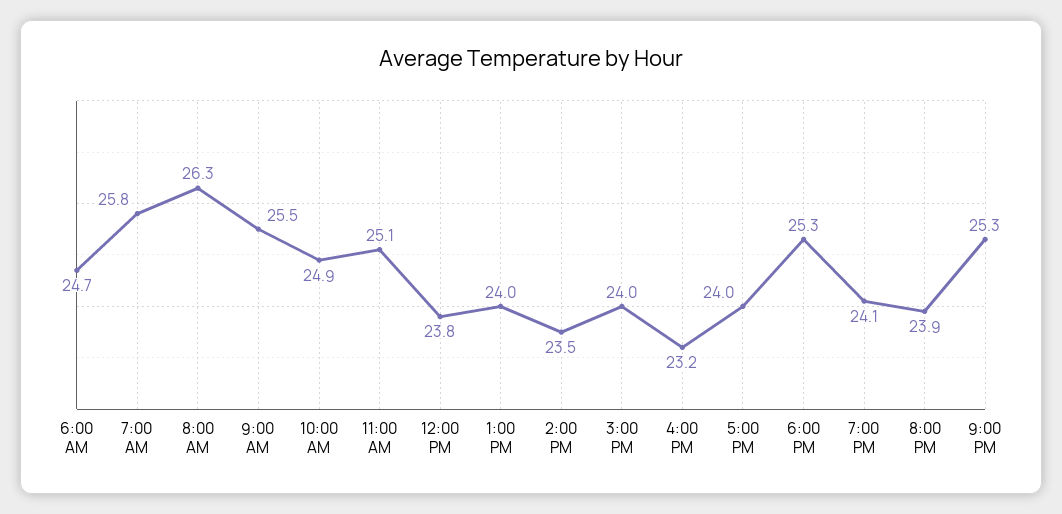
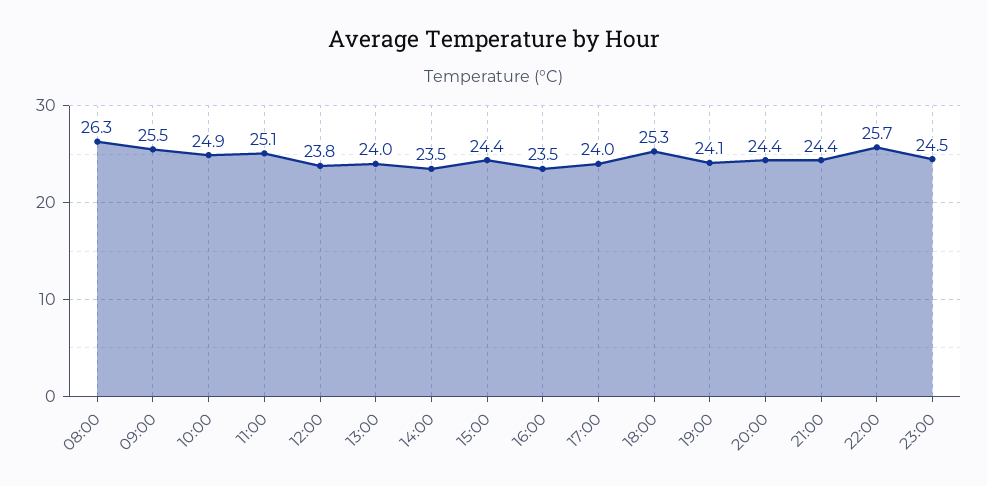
6:00 AM: 24.7 -> none
7:00 AM: 25.8 -> none
3:00 PM: 24 -> 24.4
4:00 PM: 23.2 -> 23.5
8:00 PM: 23.9 -> 24.4
9:00 PM: 25.3 -> 24.4
22:00: none -> 25.7
23:00: none -> 24.5

